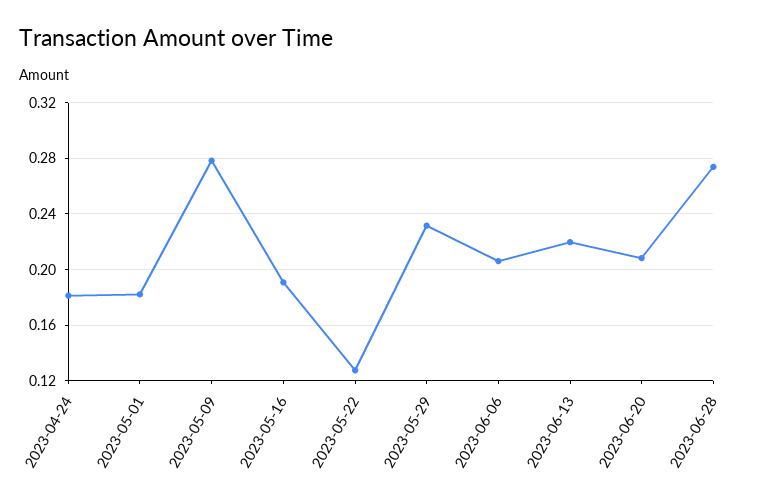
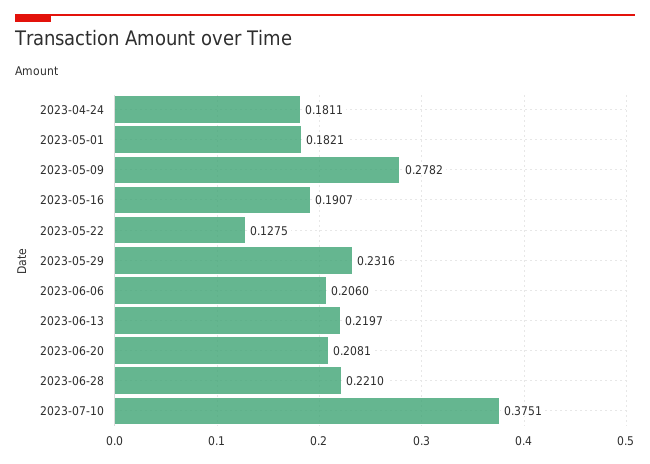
2023-06-28: 0.275 -> 0.221
2023-07-10: none -> 0.3751

